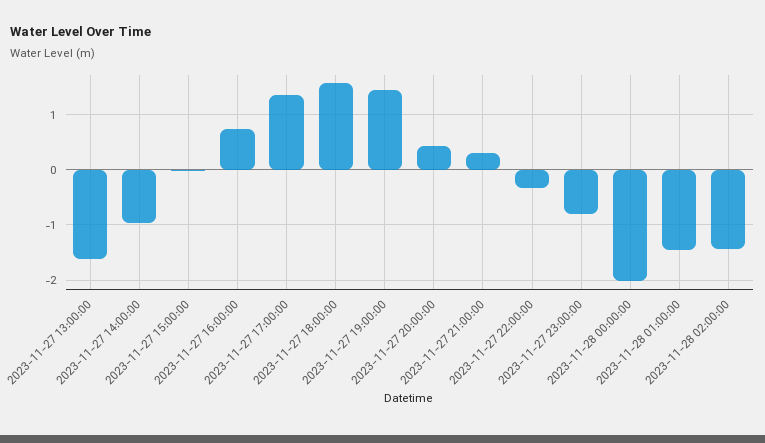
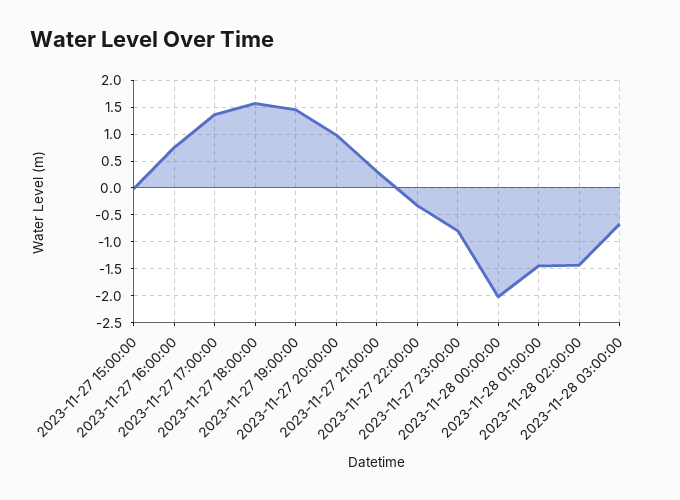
2023-11-27 13:00:00: -1.6 -> none
2023-11-27 14:00:00: -1 -> none
2023-11-27 20:00:00: 0.4 -> 1
2023-11-28 03:00:00: none -> -0.75

